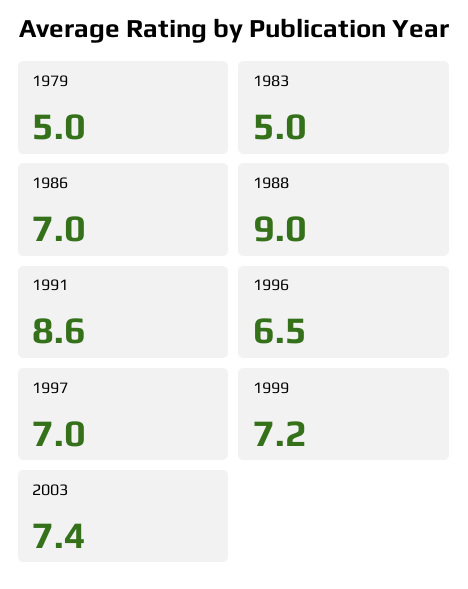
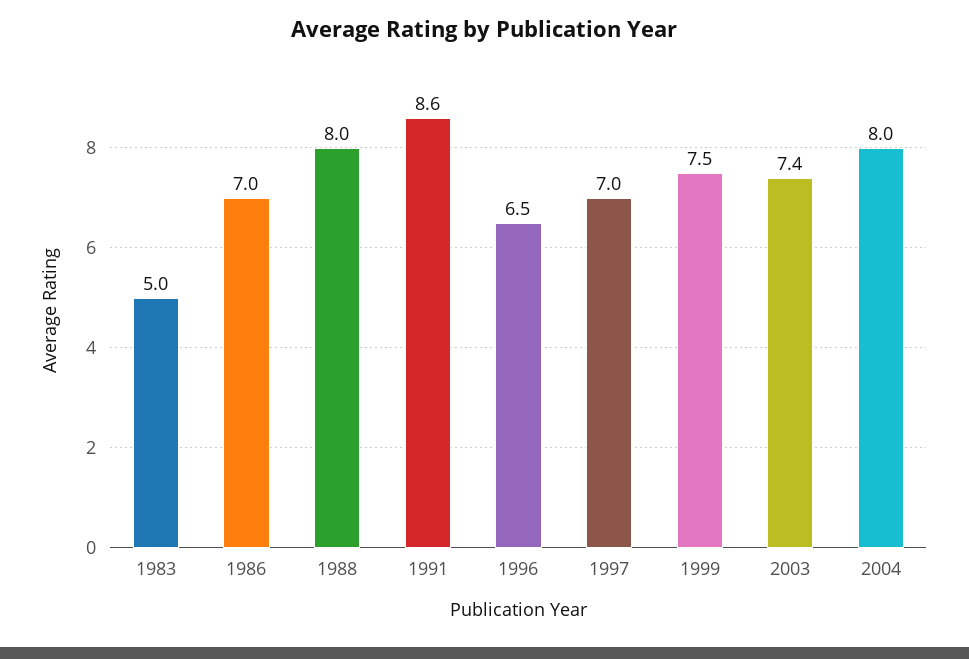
1979: 5 -> none
1988: 9 -> 8
1999: 7.2 -> 7.5
2004: none -> 8

